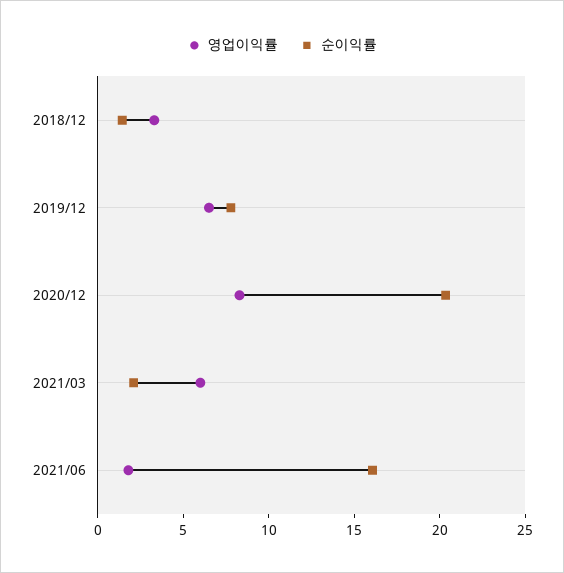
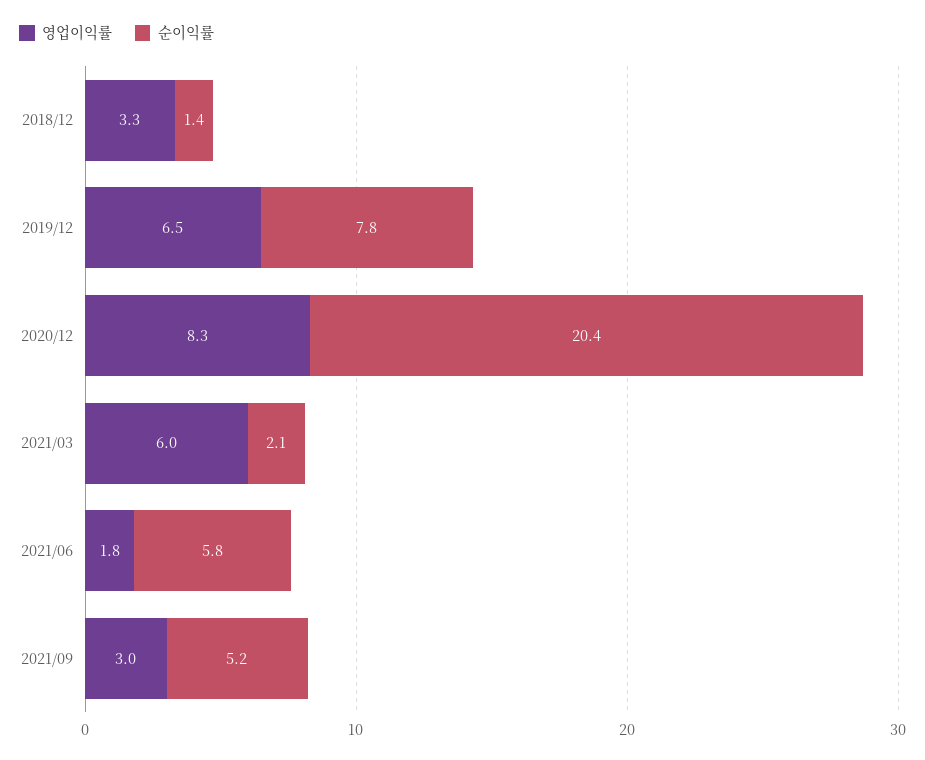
순이익률, 2021/06: 16 -> 5.8
영업이익률, 2021/09: none -> 3
순이익률, 2021/09: none -> 5.2

